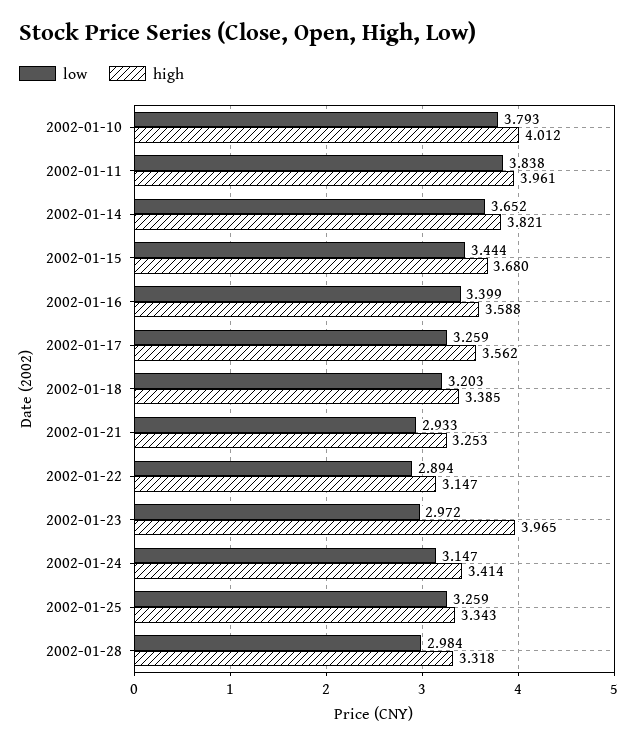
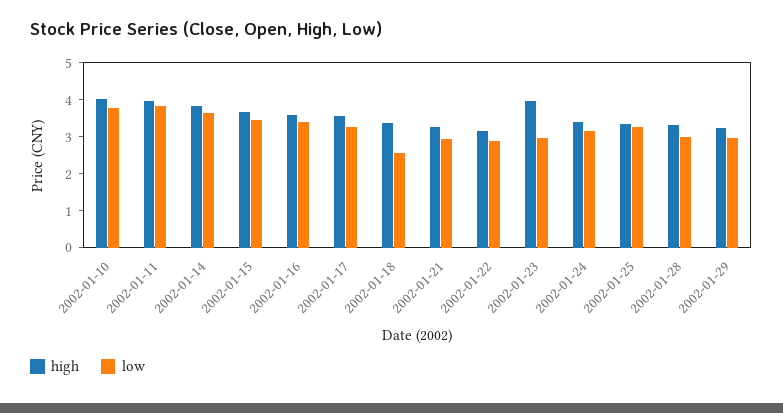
low, 2002-01-18: 3.203 -> 2.5
high, 2002-01-29: none -> 3.25
low, 2002-01-29: none -> 3

